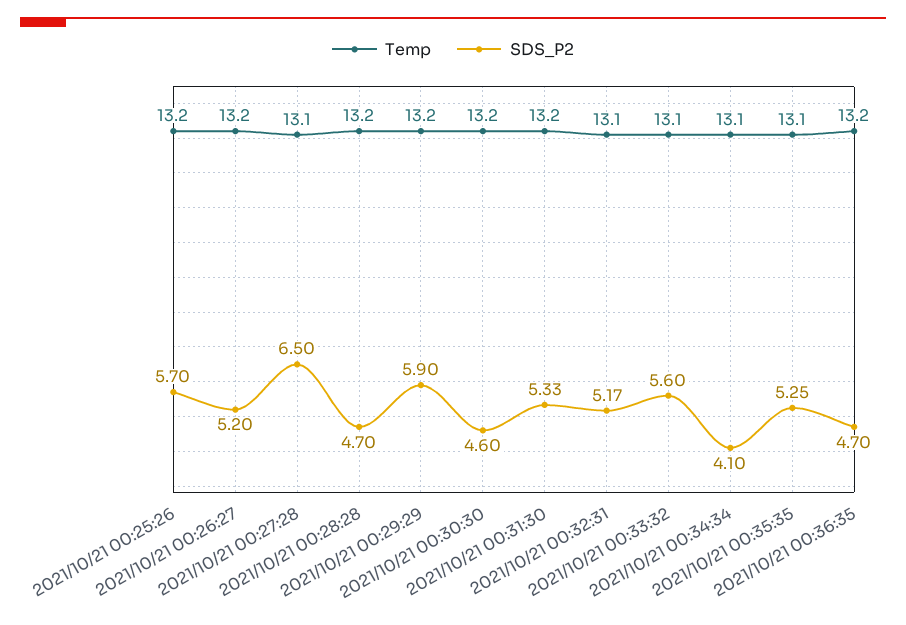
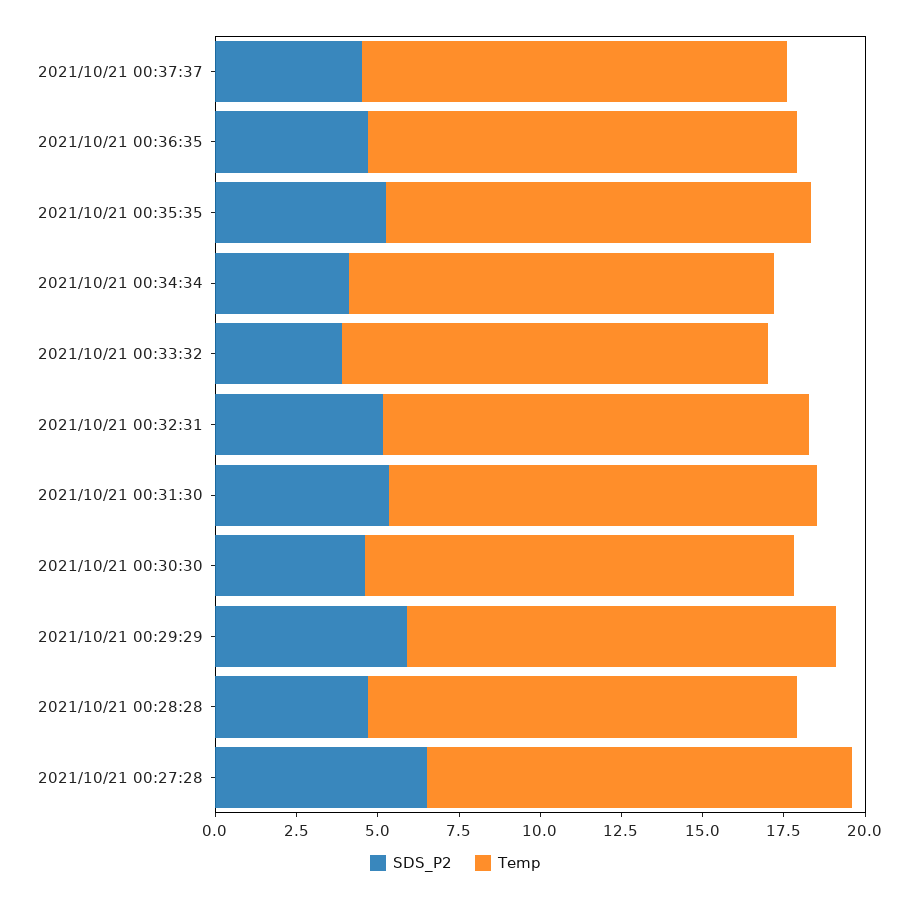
Temp, 2021/10/21 00:25:26: 13.2 -> none
SDS_P2, 2021/10/21 00:25:26: 5.7 -> none
Temp, 2021/10/21 00:26:27: 13.2 -> none
SDS_P2, 2021/10/21 00:26:27: 5.2 -> none
SDS_P2, 2021/10/21 00:33:32: 5.6 -> 4
SDS_P2, 2021/10/21 00:37:37: none -> 4.5
Temp, 2021/10/21 00:37:37: none -> 13

